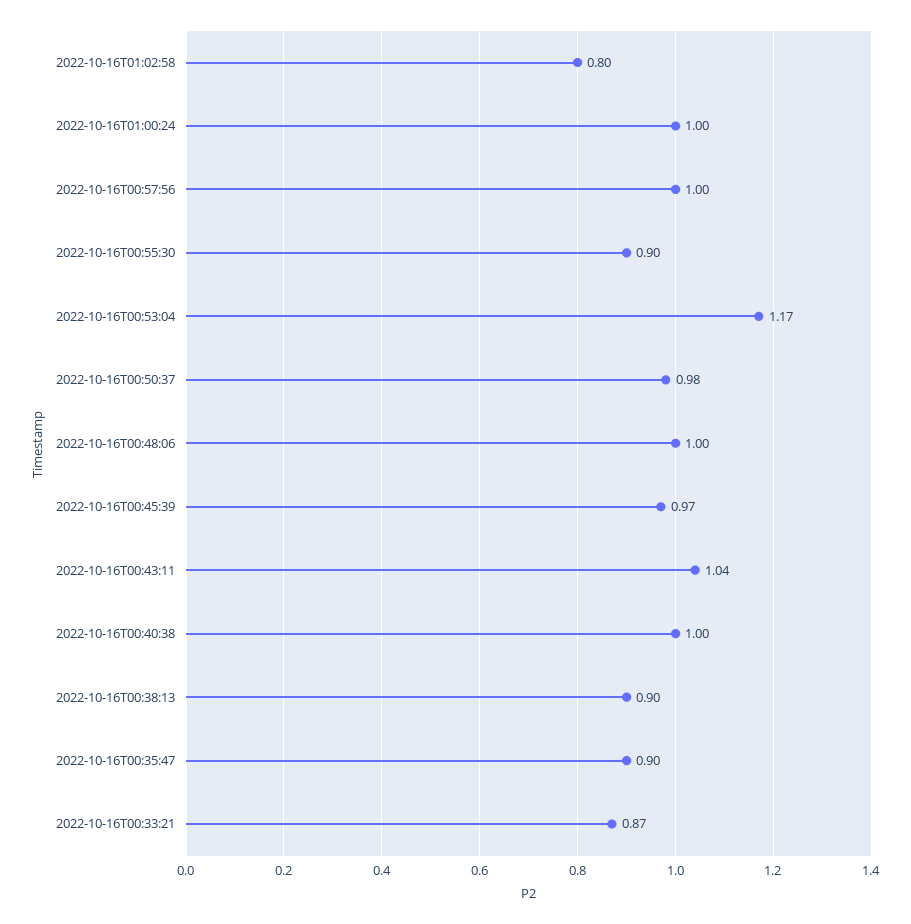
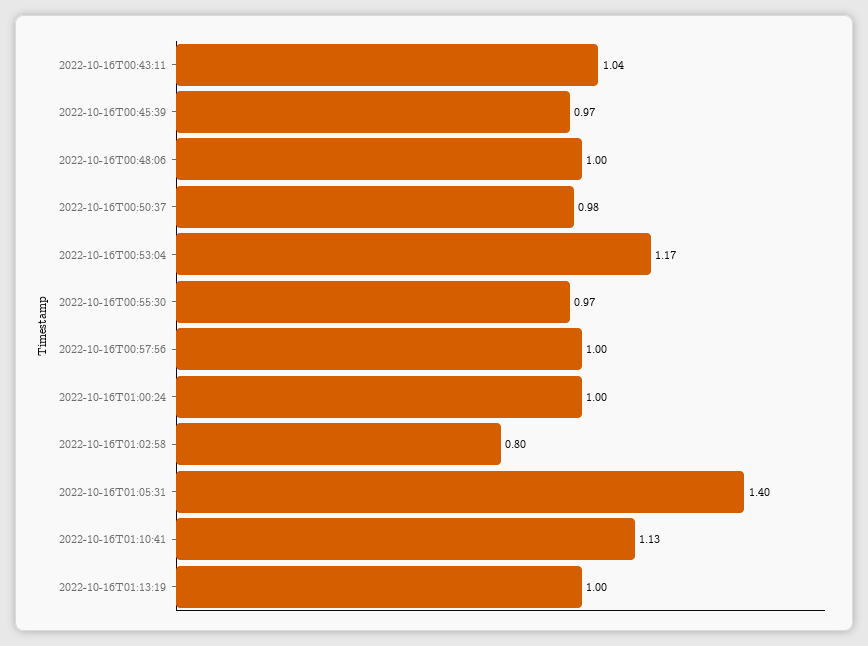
2022-10-16T00:55:30: 0.9 -> 0.97
2022-10-16T00:40:38: 1 -> none
2022-10-16T00:38:13: 0.9 -> none
2022-10-16T00:35:47: 0.9 -> none
2022-10-16T00:33:21: 0.87 -> none
2022-10-16T01:05:31: none -> 1.4
2022-10-16T01:10:41: none -> 1.13
2022-10-16T01:13:19: none -> 1

